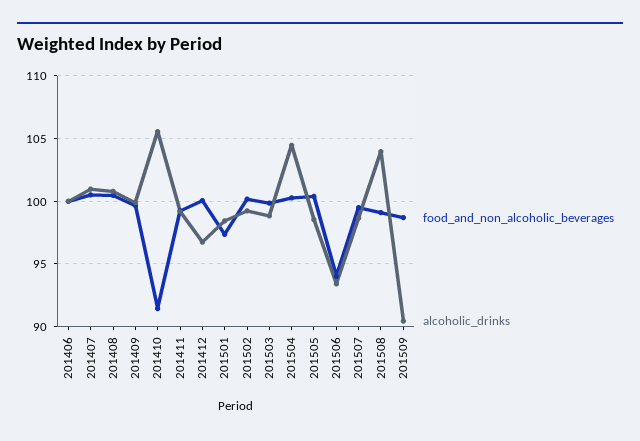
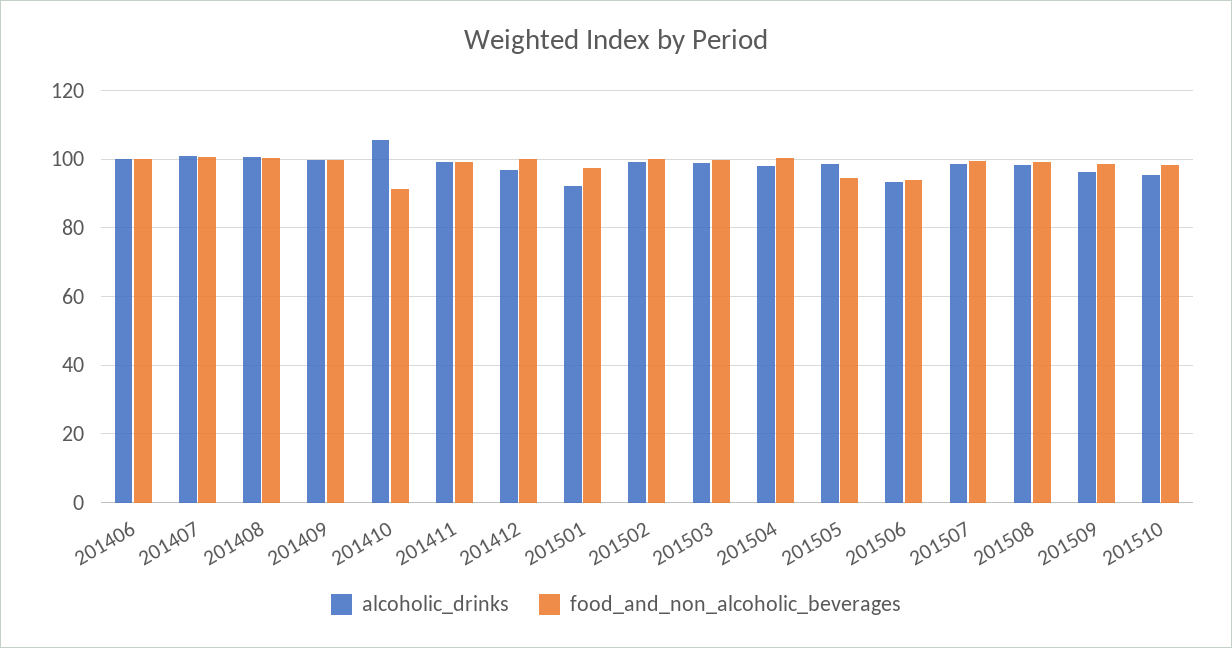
alcoholic_drinks, 201501: 98.5 -> 92
alcoholic_drinks, 201504: 104.5 -> 98
food_and_non_alcoholic_beverages, 201505: 100.5 -> 94
alcoholic_drinks, 201508: 104 -> 98
alcoholic_drinks, 201509: 90.5 -> 96
alcoholic_drinks, 201510: none -> 96
food_and_non_alcoholic_beverages, 201510: none -> 98

